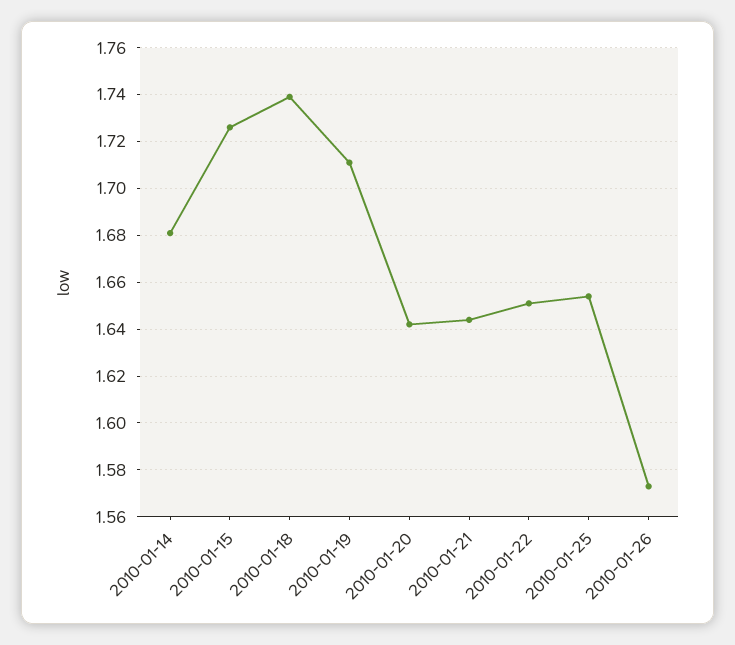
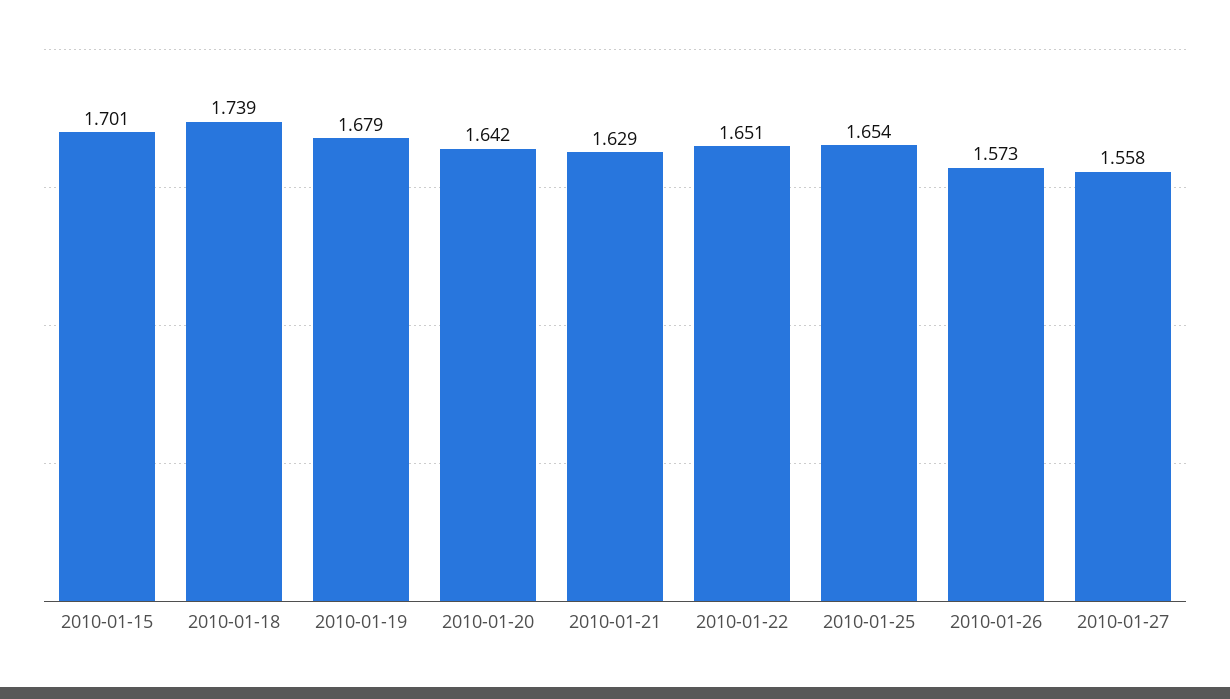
2010-01-14: 1.68 -> none
2010-01-15: 1.725 -> 1.701
2010-01-19: 1.71 -> 1.679
2010-01-21: 1.645 -> 1.629
2010-01-27: none -> 1.558

